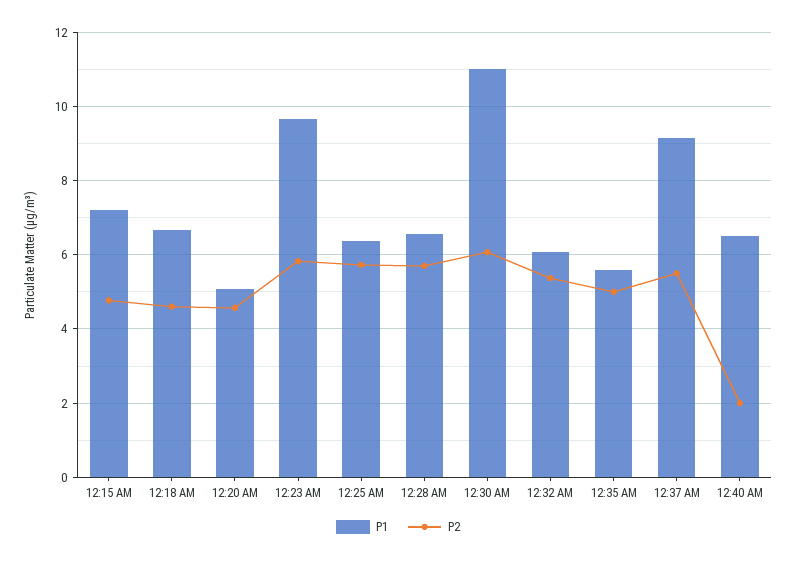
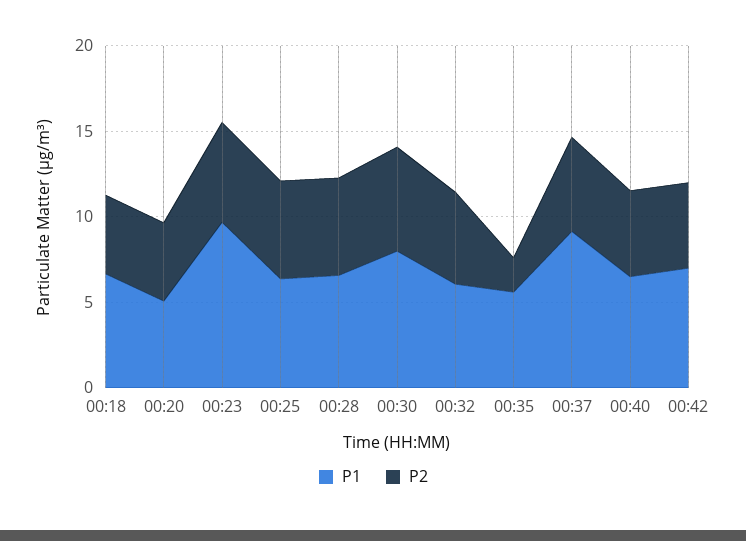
P1, 12:15 AM: 7.2 -> none
P2, 12:15 AM: 4.8 -> none
P1, 12:30 AM: 11 -> 8
P2, 12:35 AM: 5 -> 2
P2, 12:40 AM: 2 -> 5
P1, 00:42: none -> 7
P2, 00:42: none -> 5

